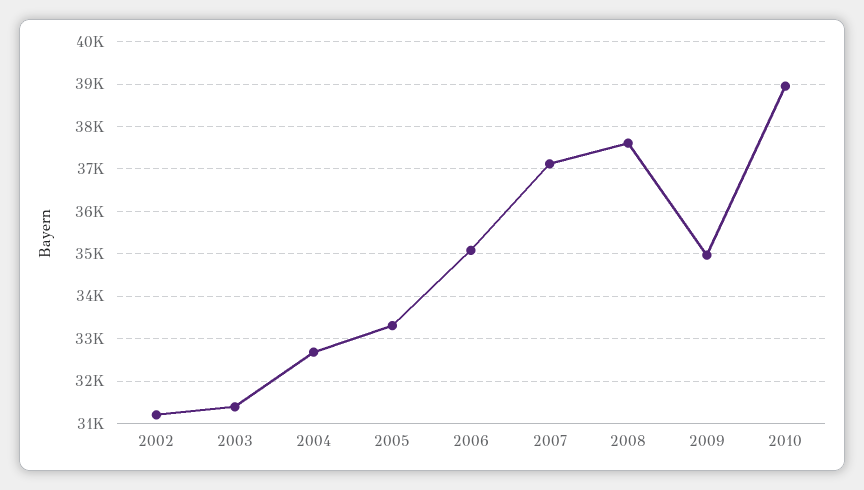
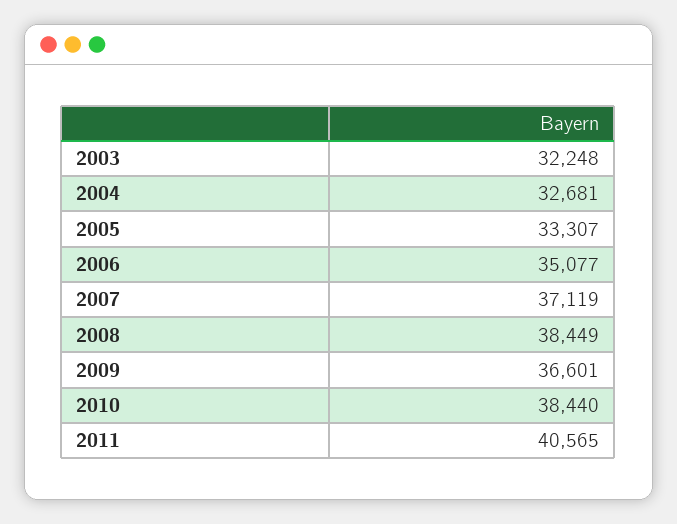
2002: 31200 -> none
2003: 31400 -> 32248
2008: 37600 -> 38449
2009: 35000 -> 36601
2010: 39000 -> 38440
2011: none -> 40565

